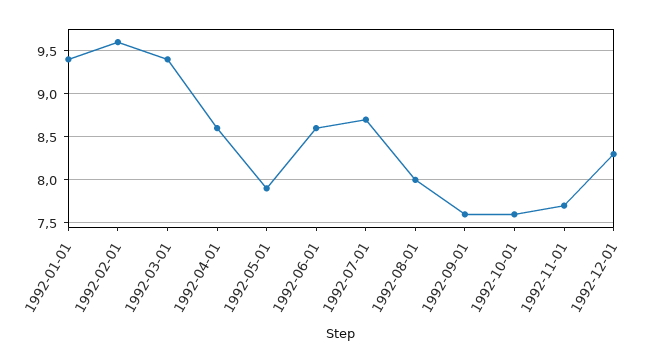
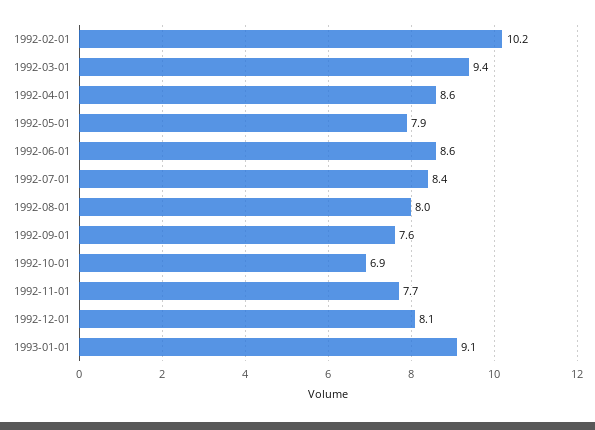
1992-01-01: 9.4 -> none
1992-02-01: 9.6 -> 10.2
1992-07-01: 8.7 -> 8.4
1992-10-01: 7.6 -> 6.9
1992-12-01: 8.3 -> 8.1
1993-01-01: none -> 9.1

